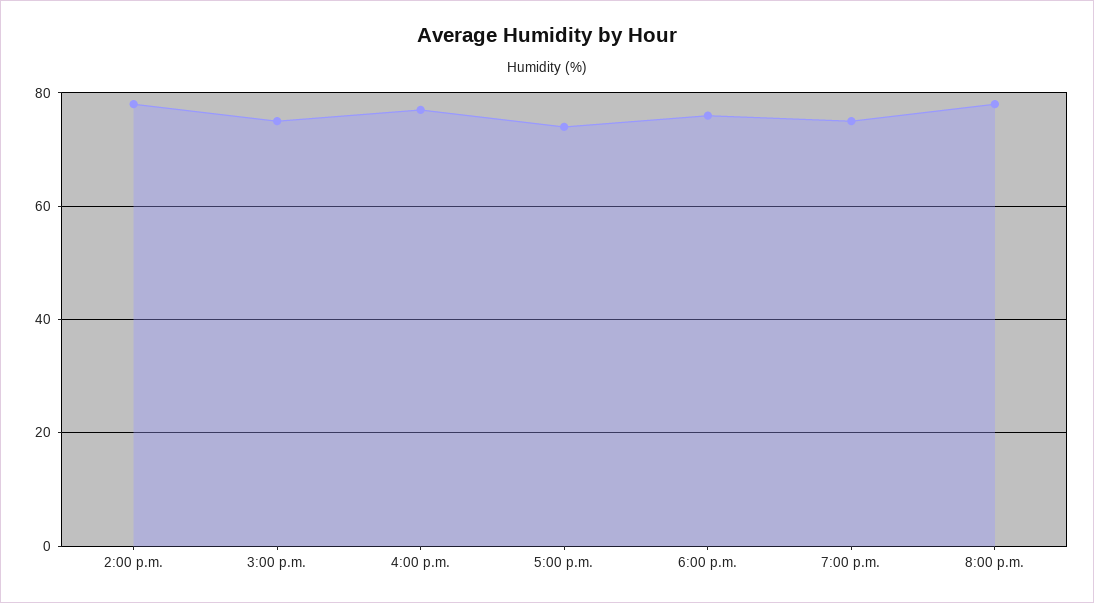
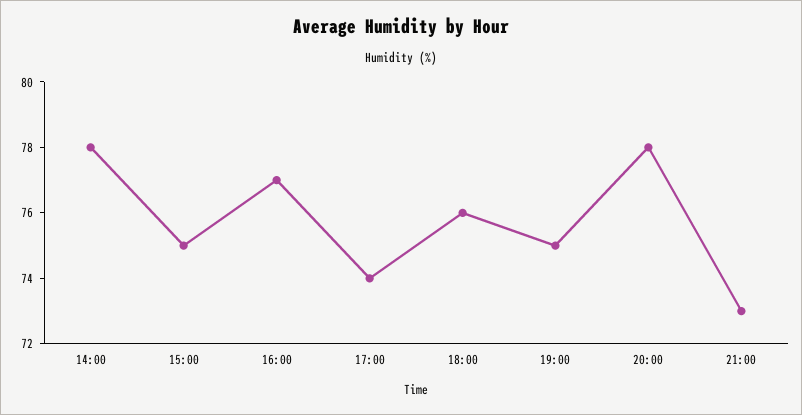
21:00: none -> 73

